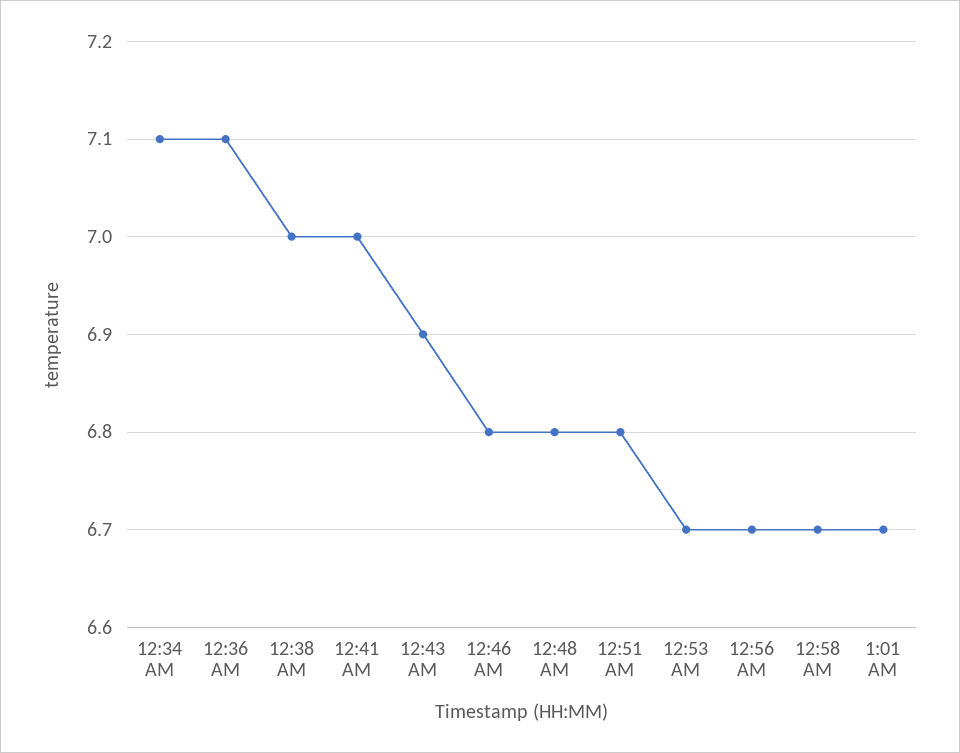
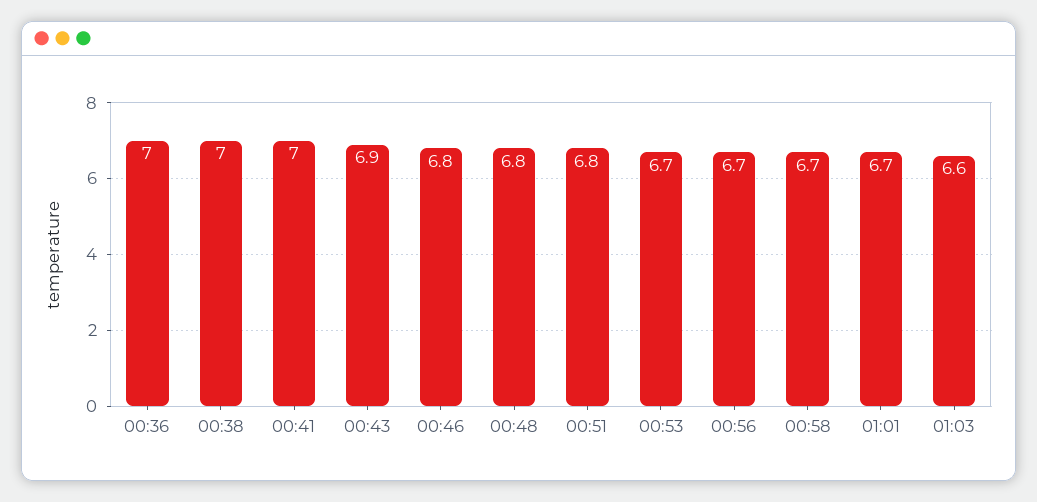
12:34 AM: 7.1 -> none
12:36 AM: 7.1 -> 7
01:03: none -> 6.6

